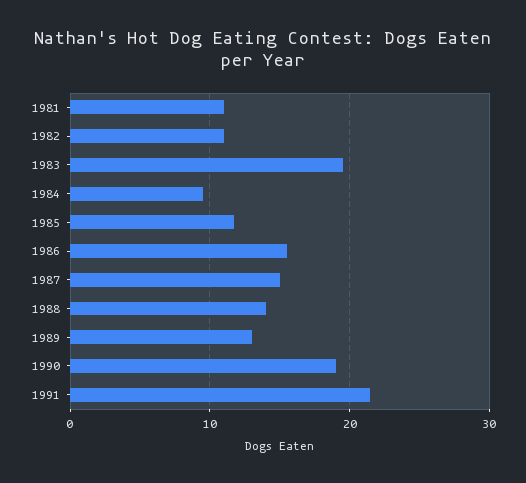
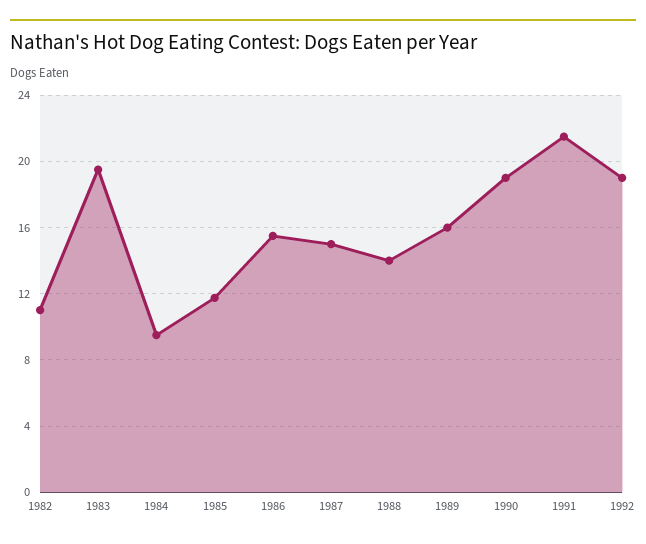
1981: 11 -> none
1989: 13 -> 16
1992: none -> 19

